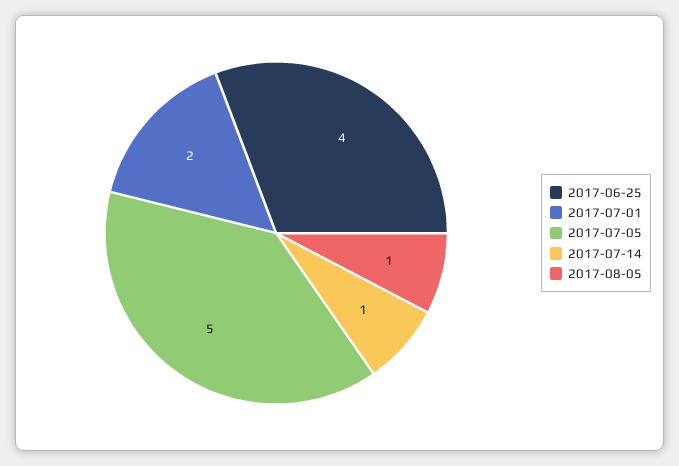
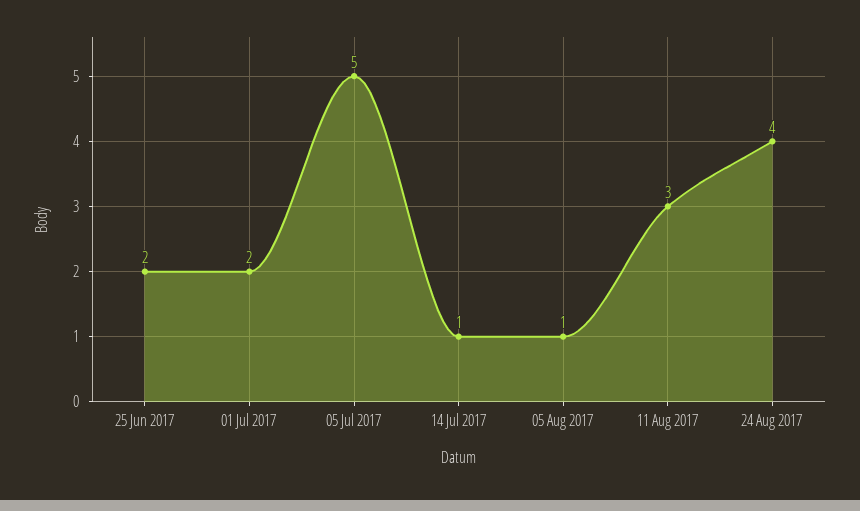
2017-06-25: 4 -> 2
11 Aug 2017: none -> 3
24 Aug 2017: none -> 4

